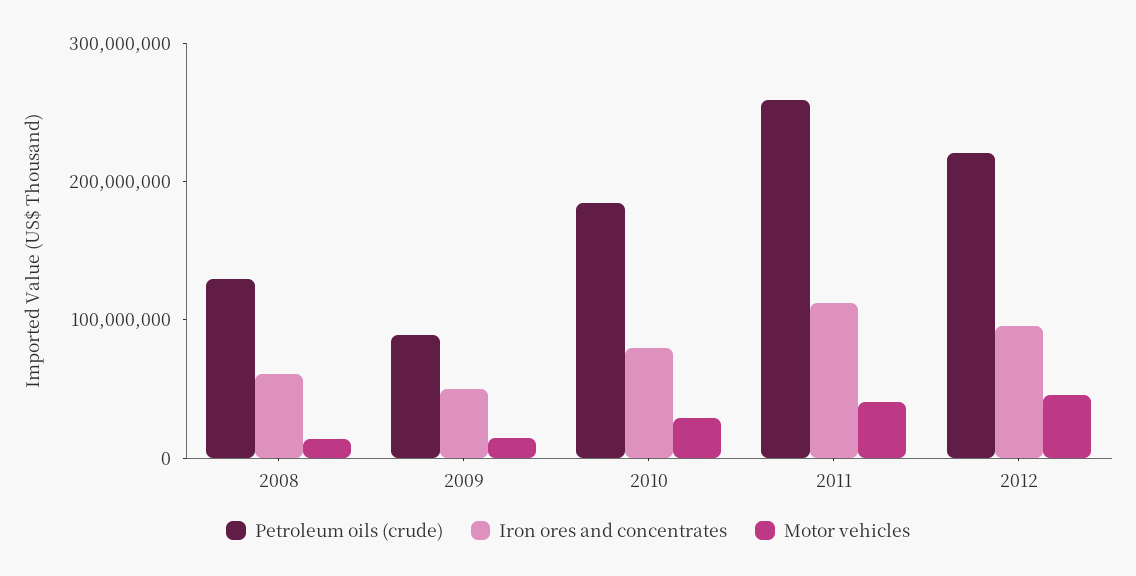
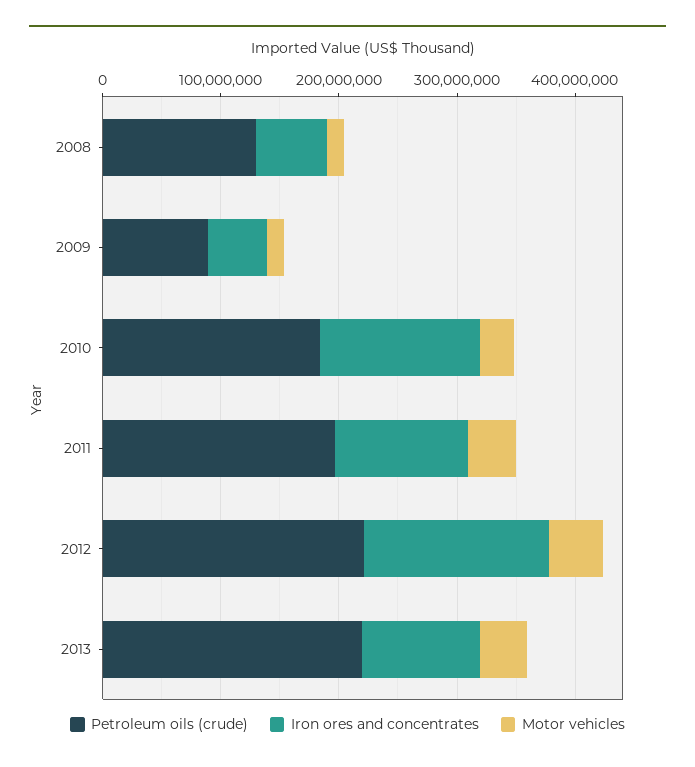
Iron ores and concentrates, 2010: 80000000 -> 140000000
Petroleum oils (crude), 2011: 260000000 -> 200000000
Iron ores and concentrates, 2012: 100000000 -> 160000000
Petroleum oils (crude), 2013: none -> 220000000
Iron ores and concentrates, 2013: none -> 100000000
Motor vehicles, 2013: none -> 40000000

